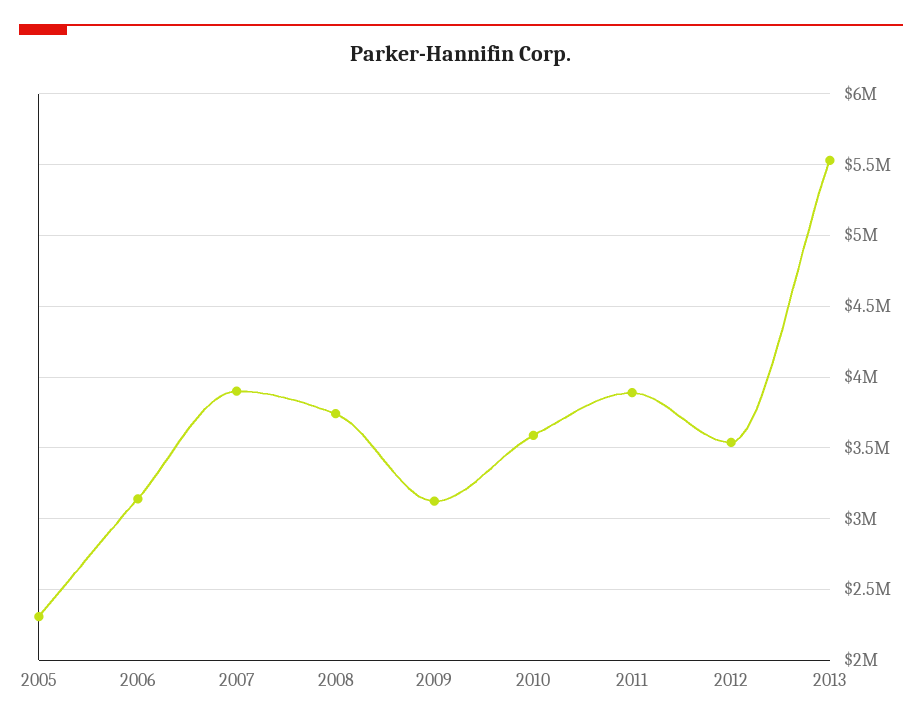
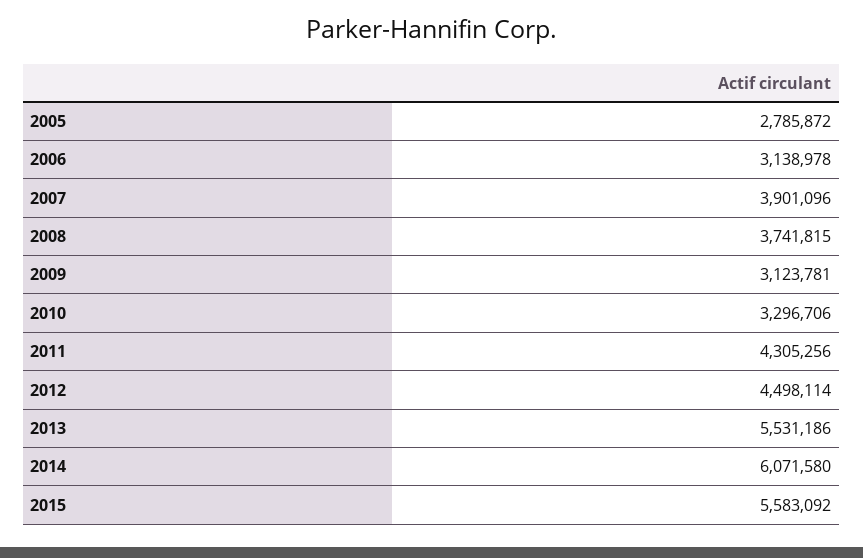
2005: 2300000 -> 2785872
2010: 3600000 -> 3296706
2011: 3900000 -> 4305256
2012: 3550000 -> 4498114
2014: none -> 6071580
2015: none -> 5583092

